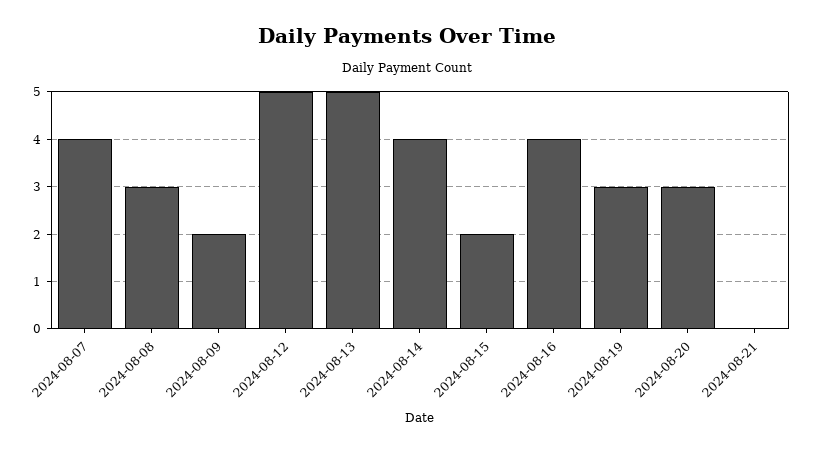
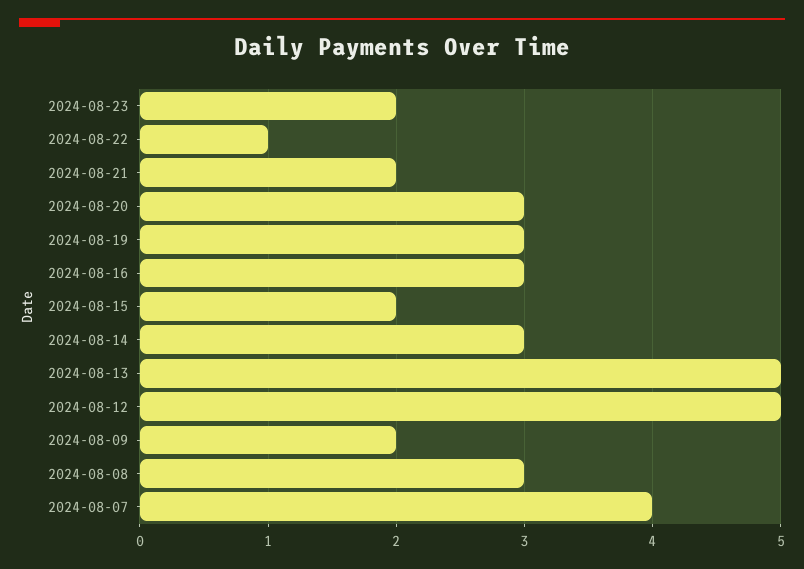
2024-08-14: 4 -> 3
2024-08-16: 4 -> 3
2024-08-21: 0 -> 2
2024-08-23: none -> 2
2024-08-22: none -> 1

